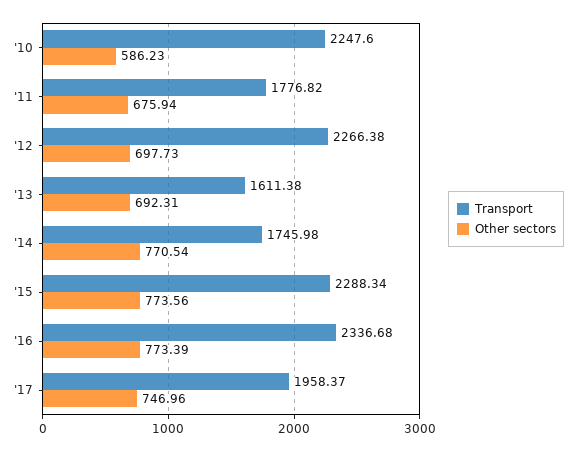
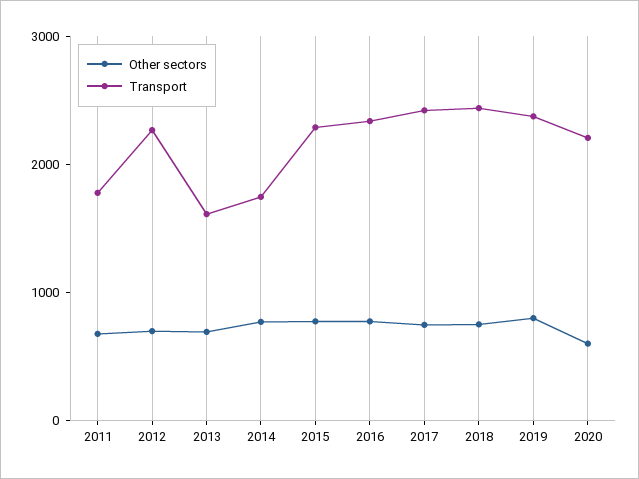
Transport, '10: 2247.6 -> none
Other sectors, '10: 586.23 -> none
Transport, '17: 1958.37 -> 2400
Other sectors, 2018: none -> 800
Transport, 2018: none -> 2400
Other sectors, 2019: none -> 800
Transport, 2019: none -> 2400
Other sectors, 2020: none -> 600
Transport, 2020: none -> 2200

